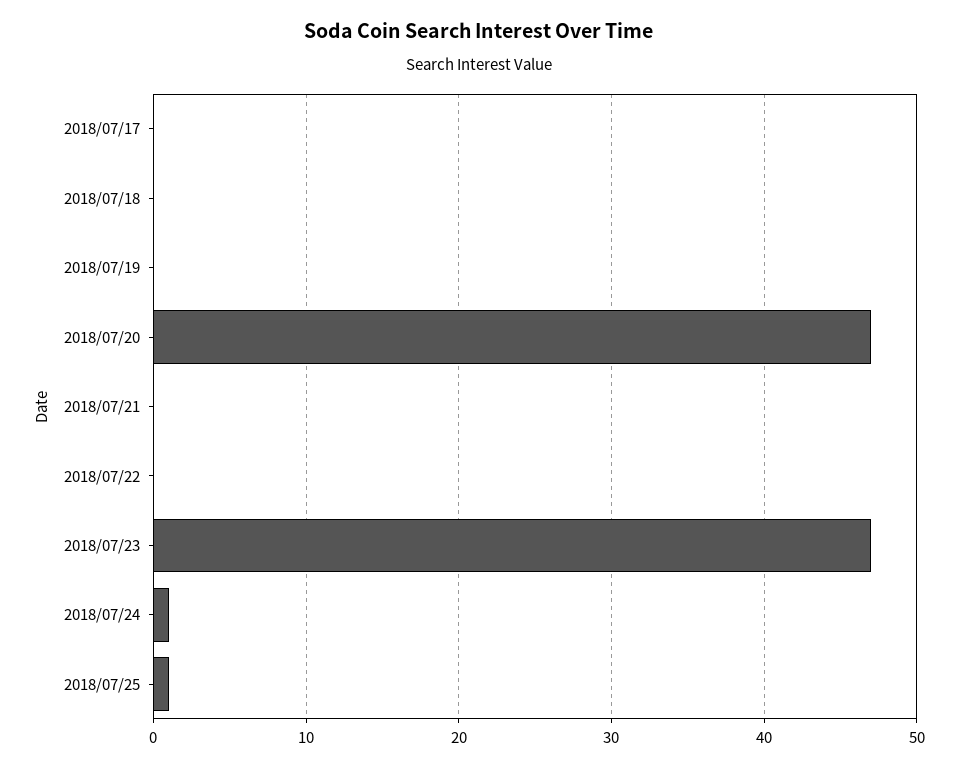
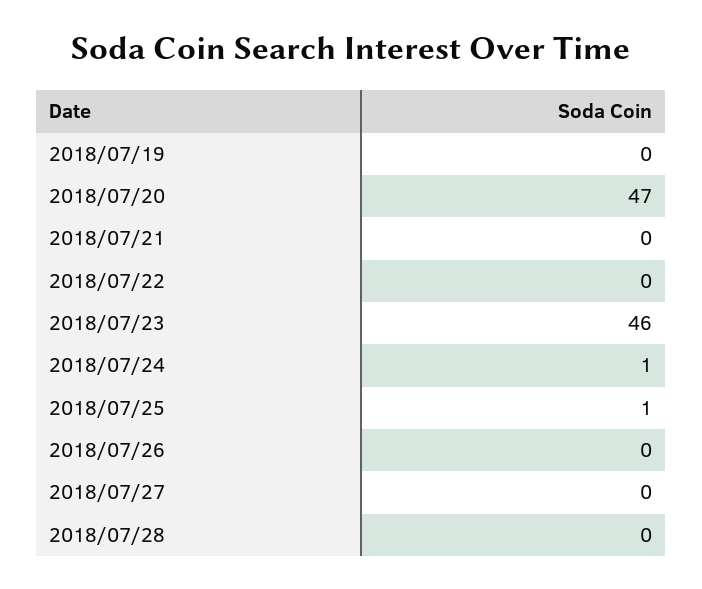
2018/07/17: 0 -> none
2018/07/18: 0 -> none
2018/07/23: 47 -> 46
2018/07/26: none -> 0
2018/07/27: none -> 0
2018/07/28: none -> 0

